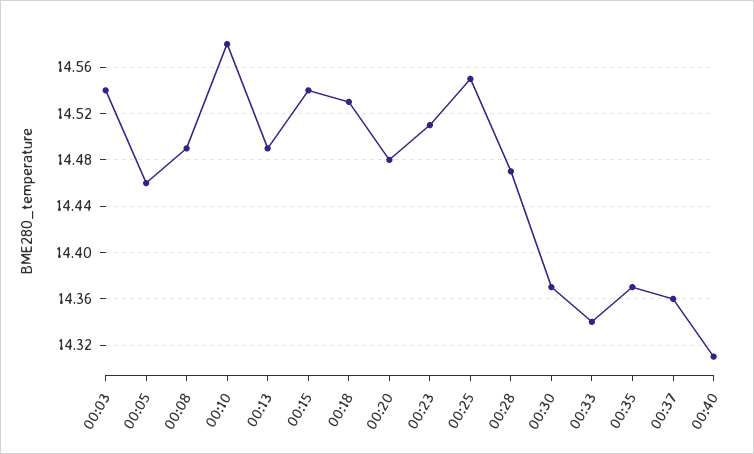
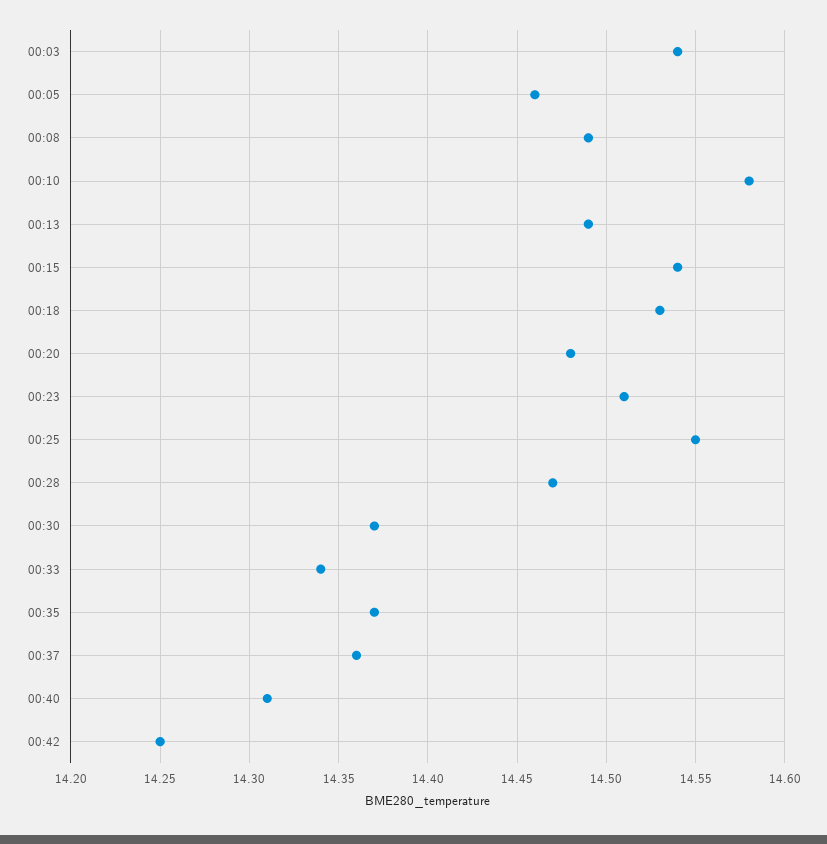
00:42: none -> 14.25

